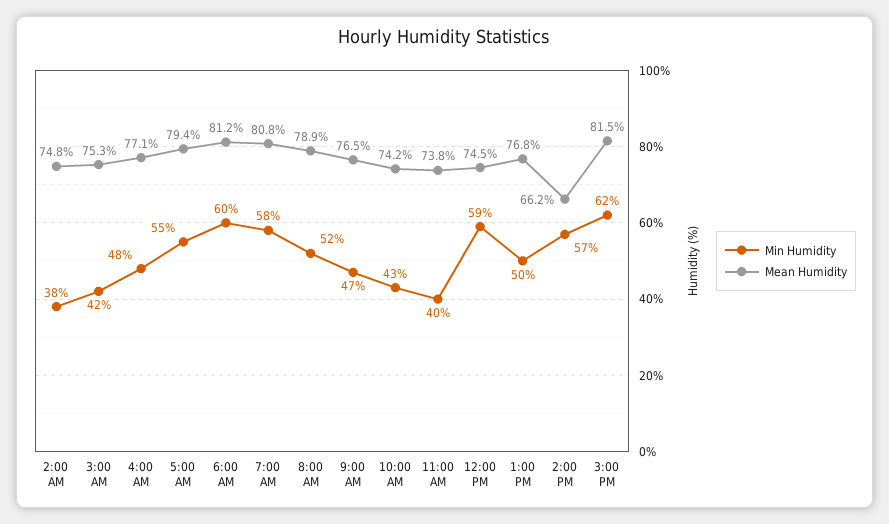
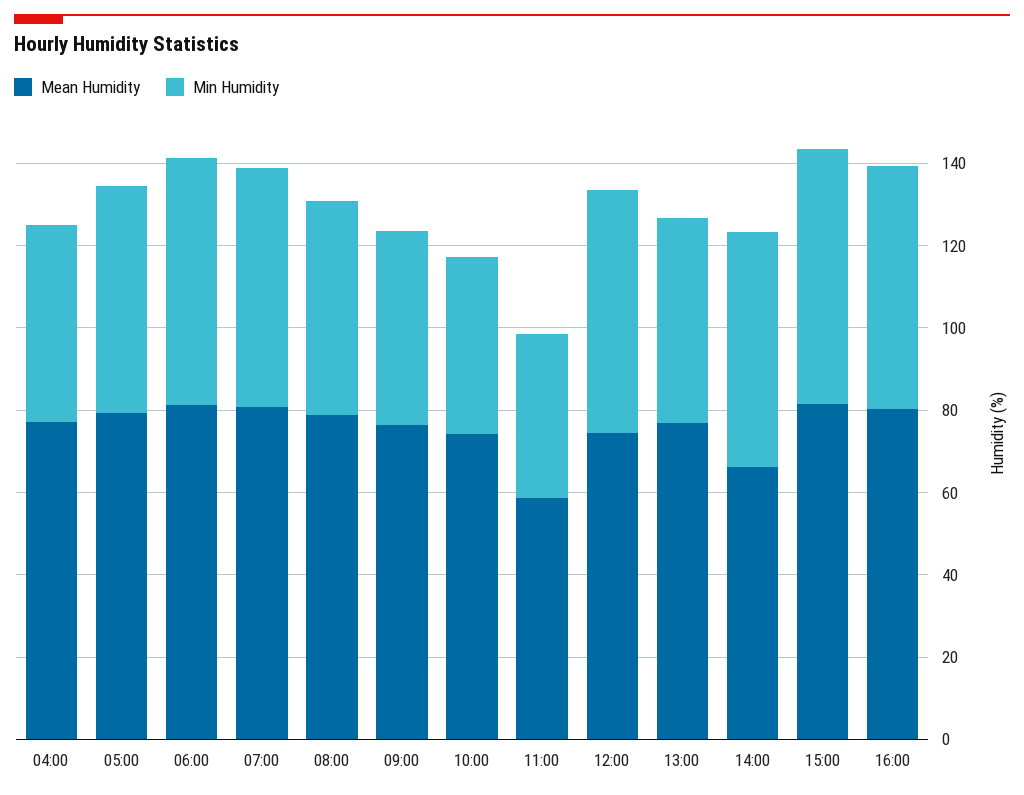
Min Humidity, 2:00 AM: 38 -> none
Mean Humidity, 2:00 AM: 74.8 -> none
Min Humidity, 3:00 AM: 42 -> none
Mean Humidity, 3:00 AM: 75.3 -> none
Mean Humidity, 11:00 AM: 73.8 -> 60
Mean Humidity, 16:00: none -> 80
Min Humidity, 16:00: none -> 60

